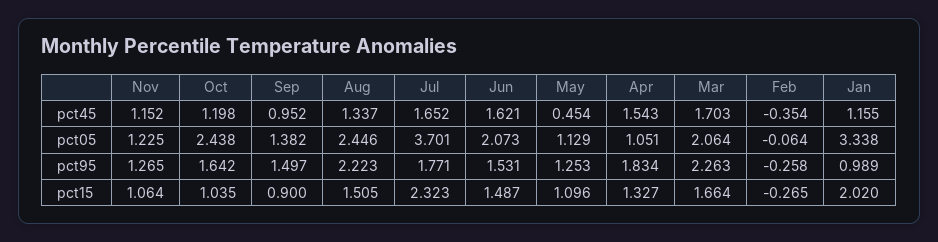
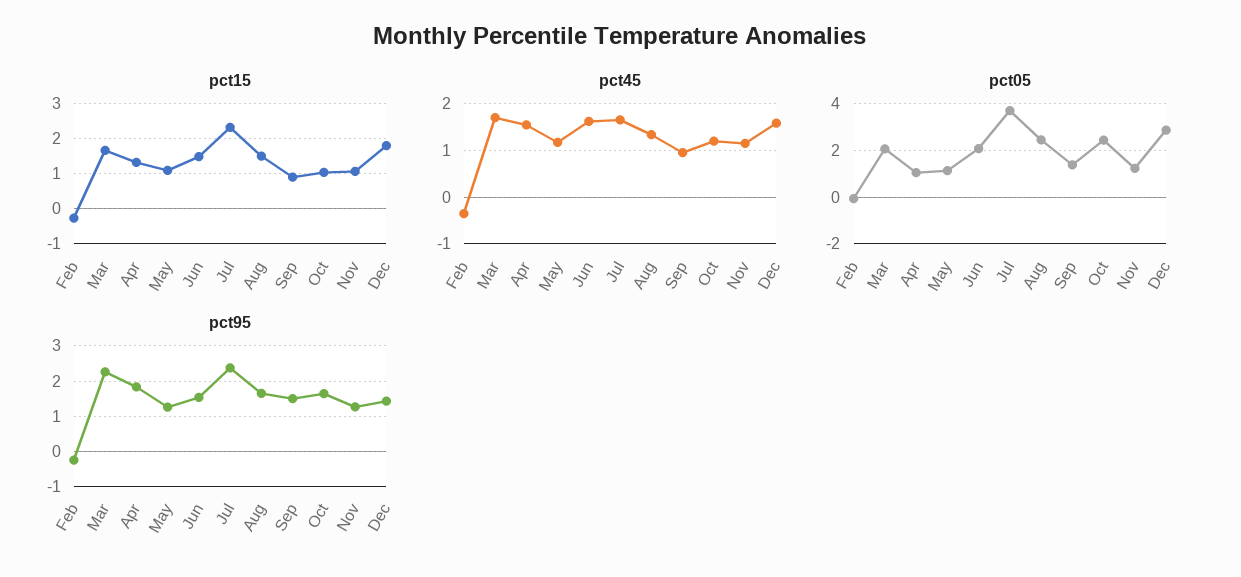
pct45, May: 0.454 -> 1.2
pct45, Jan: 1.155 -> none
pct05, Jan: 3.338 -> none
pct95, Aug: 2.223 -> 1.6
pct95, Jul: 1.771 -> 2.4
pct95, Jan: 0.989 -> none
pct15, Jan: 2.02 -> none
pct15, Dec: none -> 1.8
pct45, Dec: none -> 1.6
pct05, Dec: none -> 3
pct95, Dec: none -> 1.4

